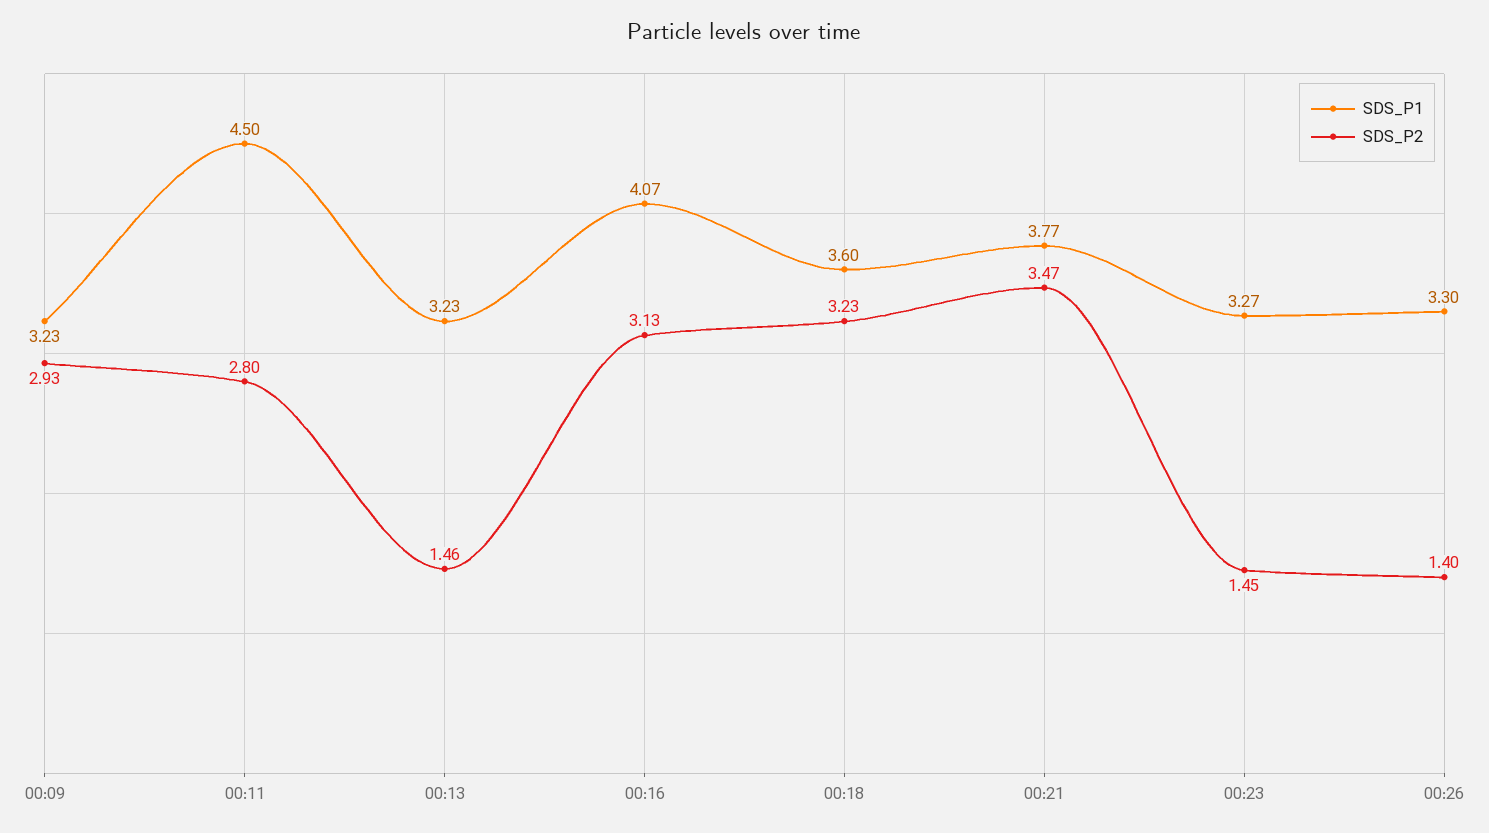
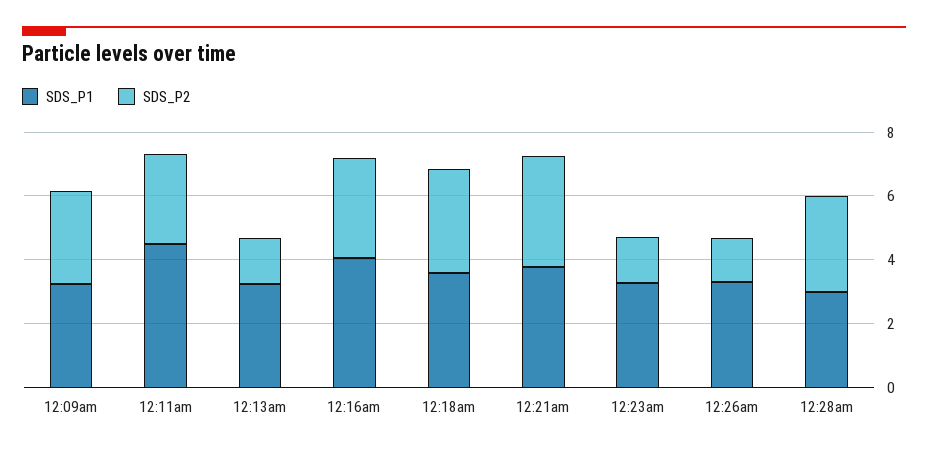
SDS_P1, 12:28am: none -> 3
SDS_P2, 12:28am: none -> 3

